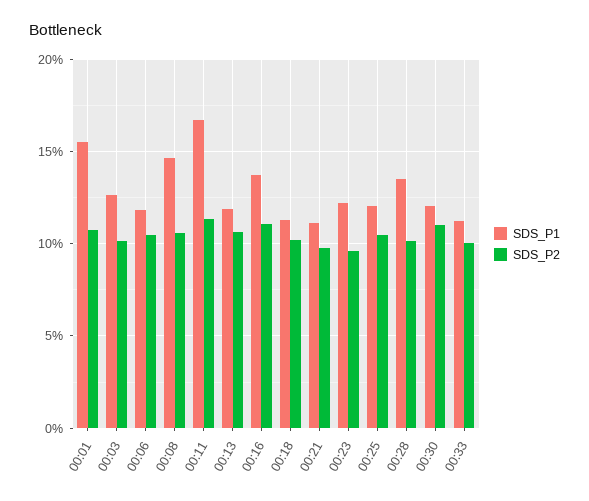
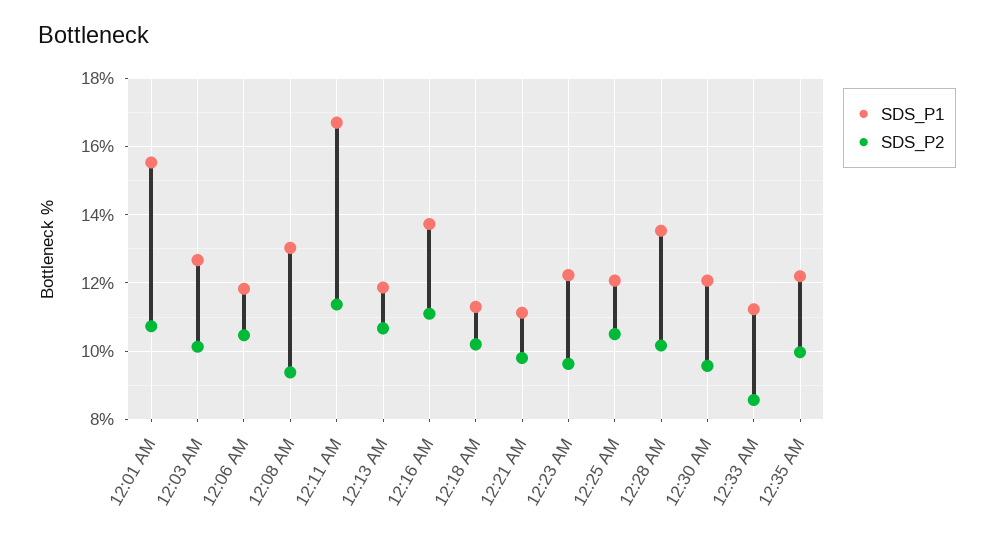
SDS_P1, 00:08: 14.5 -> 13
SDS_P2, 00:08: 10.5 -> 9.4
SDS_P2, 00:30: 11 -> 9.6
SDS_P2, 00:33: 10 -> 8.6
SDS_P1, 12:35 AM: none -> 12.2
SDS_P2, 12:35 AM: none -> 10

